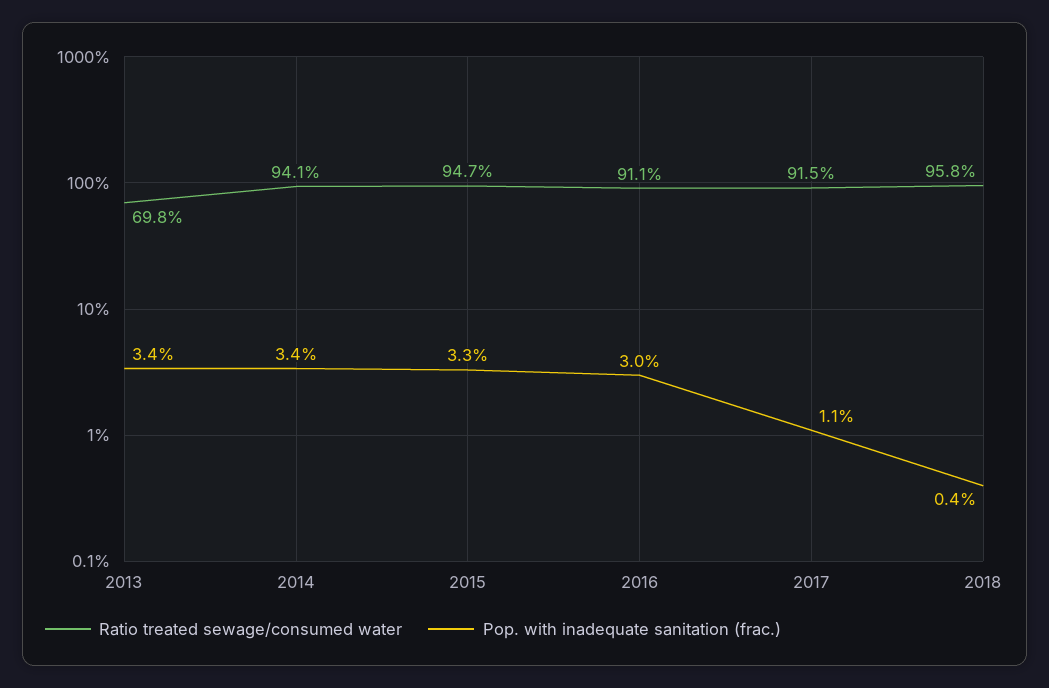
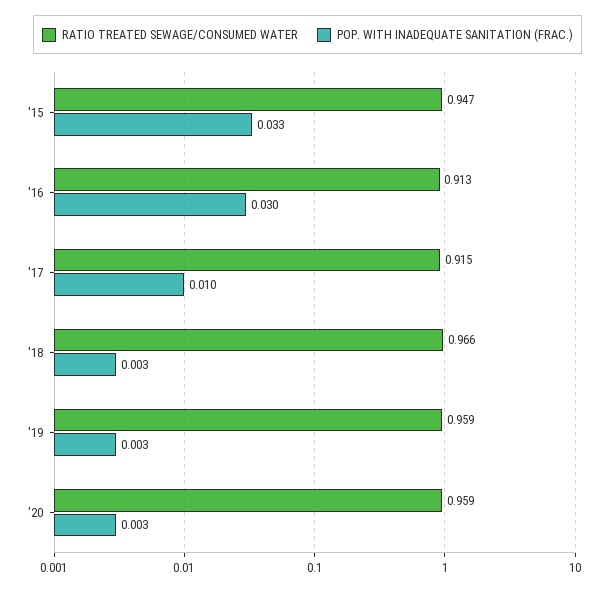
Ratio treated sewage/consumed water, 2013: 0.698 -> none
Pop. with inadequate sanitation (frac.), 2013: 0.034 -> none
Ratio treated sewage/consumed water, 2014: 0.941 -> none
Pop. with inadequate sanitation (frac.), 2014: 0.034 -> none
Ratio treated sewage/consumed water, 2016: 0.911 -> 0.913
Pop. with inadequate sanitation (frac.), 2017: 0.011 -> 0.01
Ratio treated sewage/consumed water, 2018: 0.958 -> 0.966
Pop. with inadequate sanitation (frac.), 2018: 0.004 -> 0.003
Ratio treated sewage/consumed water, '19: none -> 0.959
Pop. with inadequate sanitation (frac.), '19: none -> 0.003
Ratio treated sewage/consumed water, '20: none -> 0.959
Pop. with inadequate sanitation (frac.), '20: none -> 0.003

